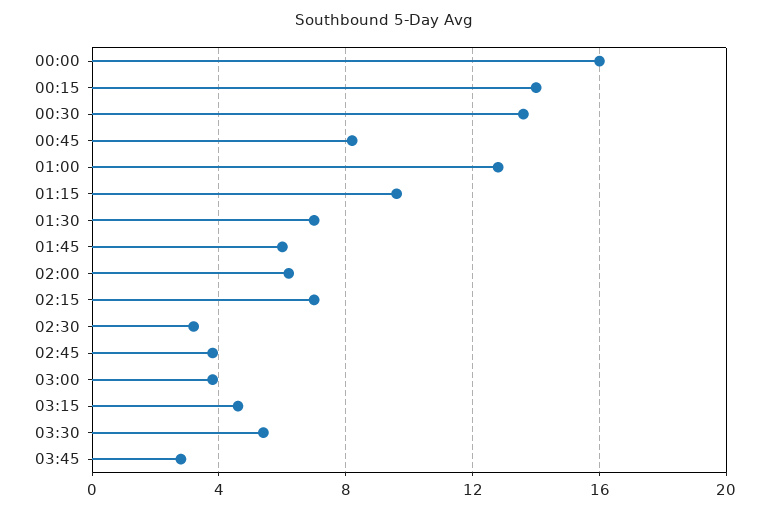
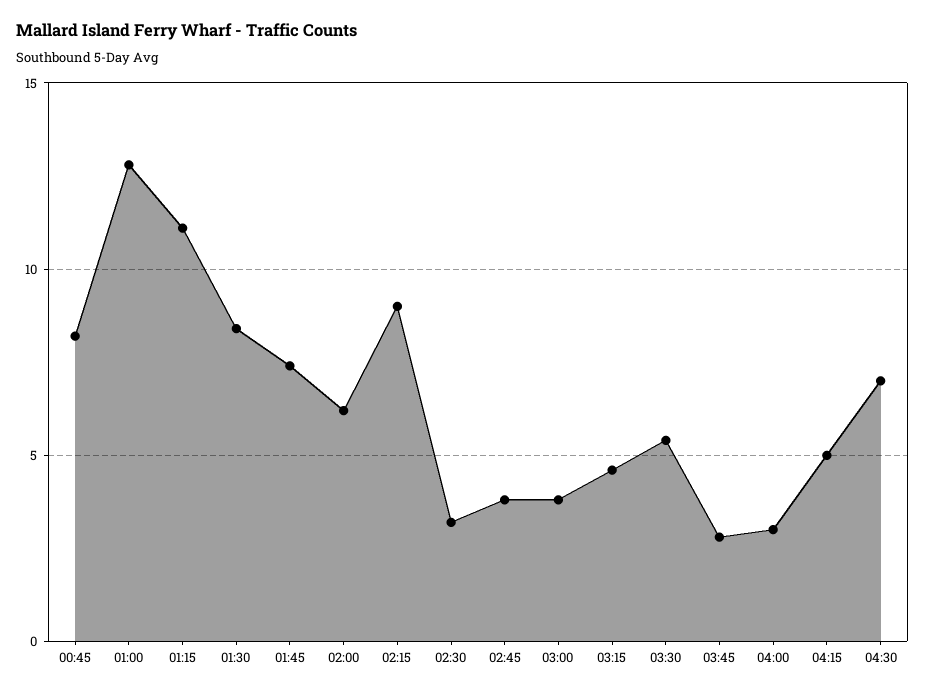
00:00: 16 -> none
00:15: 14 -> none
00:30: 13.5 -> none
01:15: 9.5 -> 11
01:30: 7 -> 8.5
01:45: 6 -> 7.5
02:15: 7 -> 9
04:00: none -> 3
04:15: none -> 5
04:30: none -> 7

